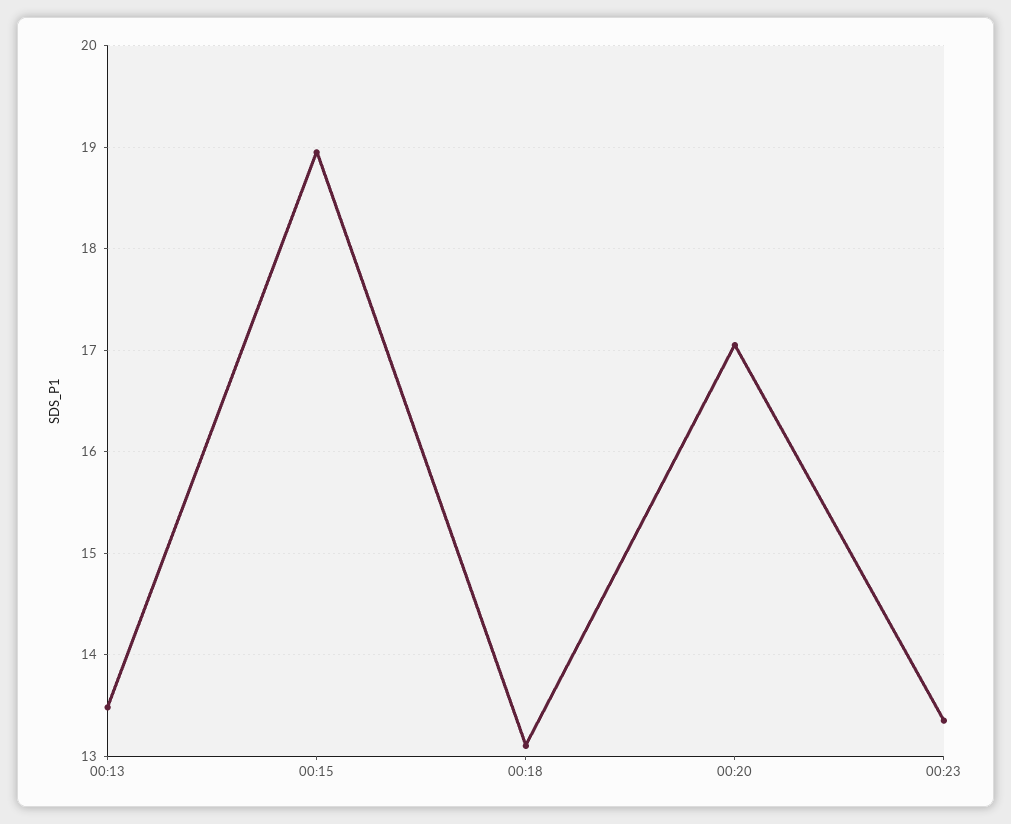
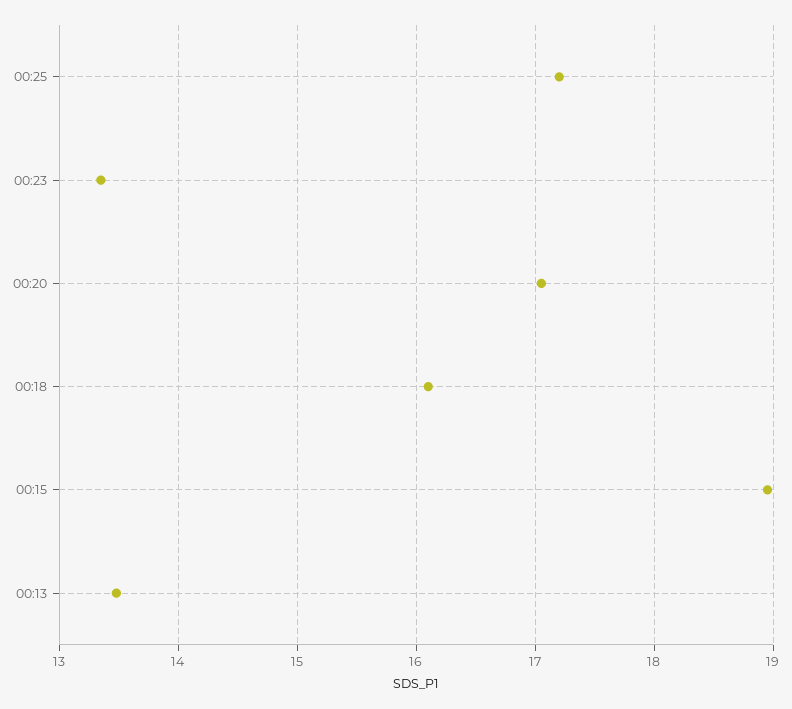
00:18: 13.1 -> 16.1
00:25: none -> 17.2

